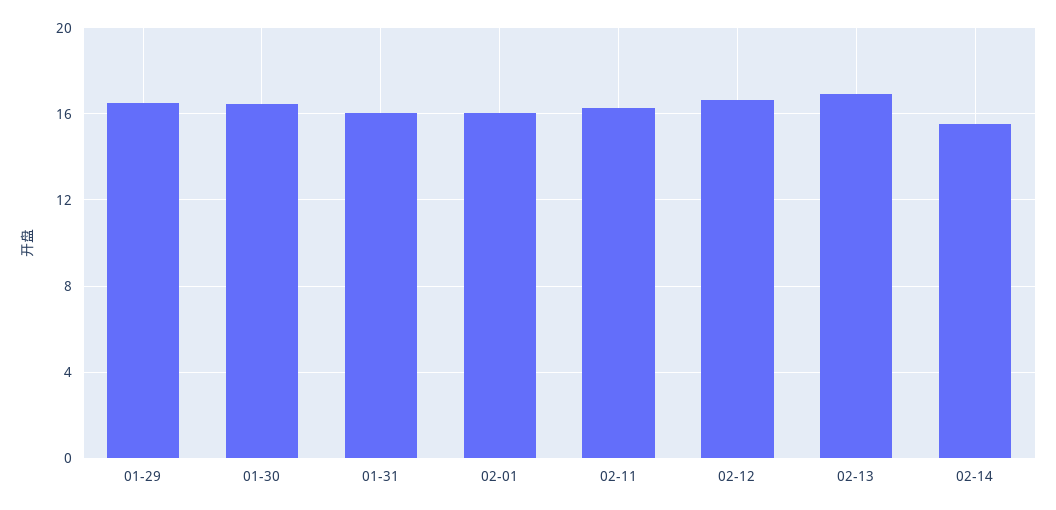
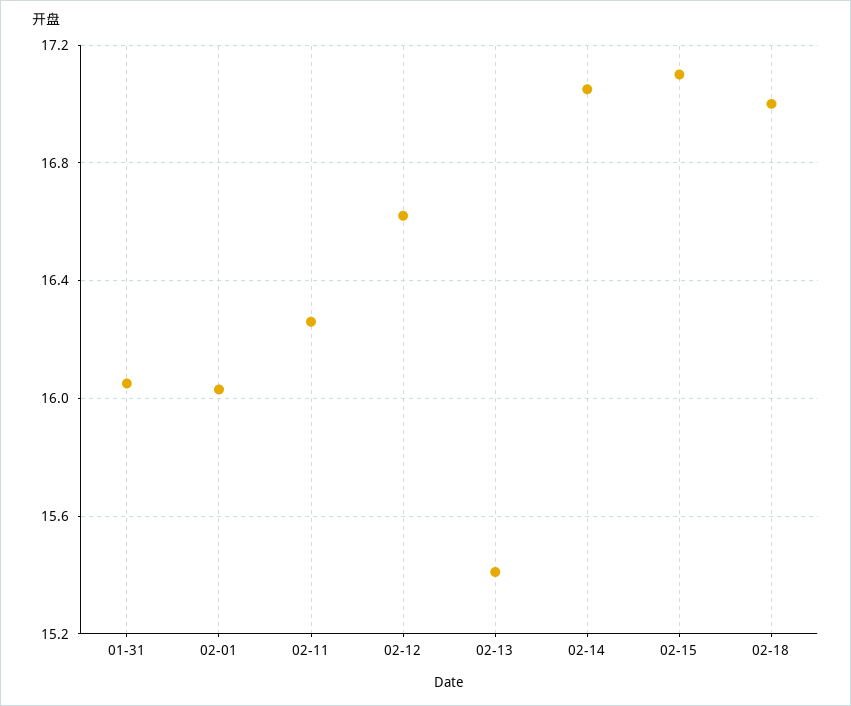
01-29: 16.5 -> none
01-30: 16.5 -> none
02-13: 17 -> 15.4
02-14: 15.5 -> 17.05
02-15: none -> 17.1
02-18: none -> 17

